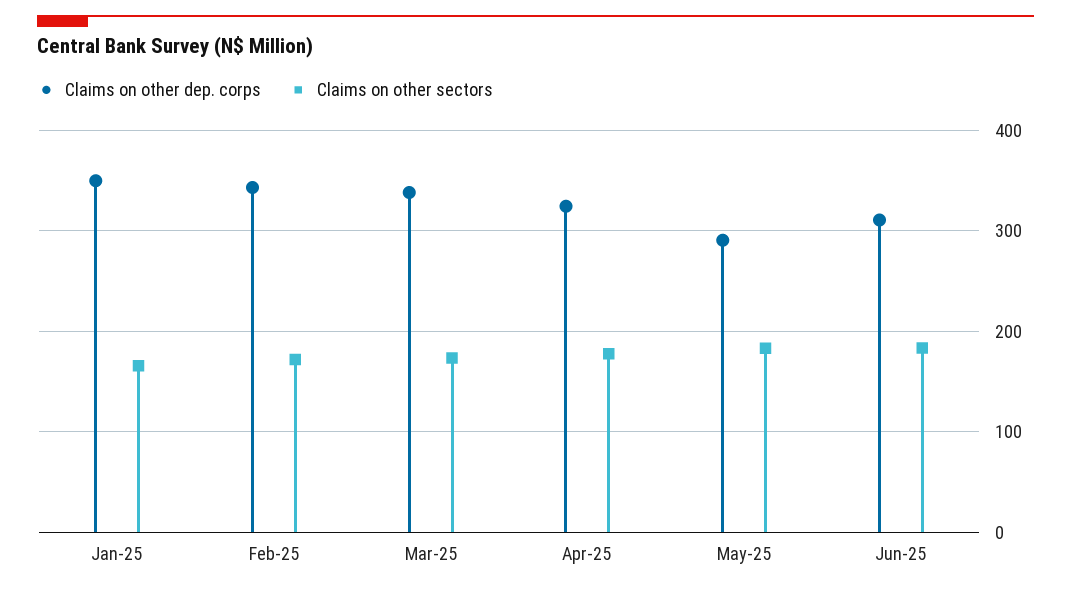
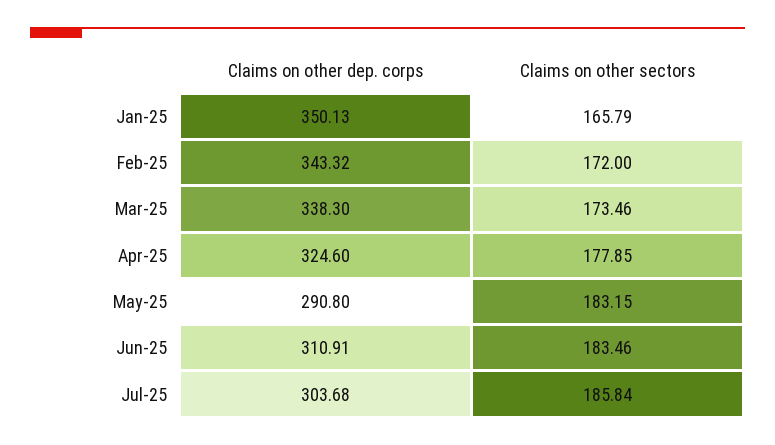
Claims on other dep. corps, Jul-25: none -> 303.68
Claims on other sectors, Jul-25: none -> 185.84

